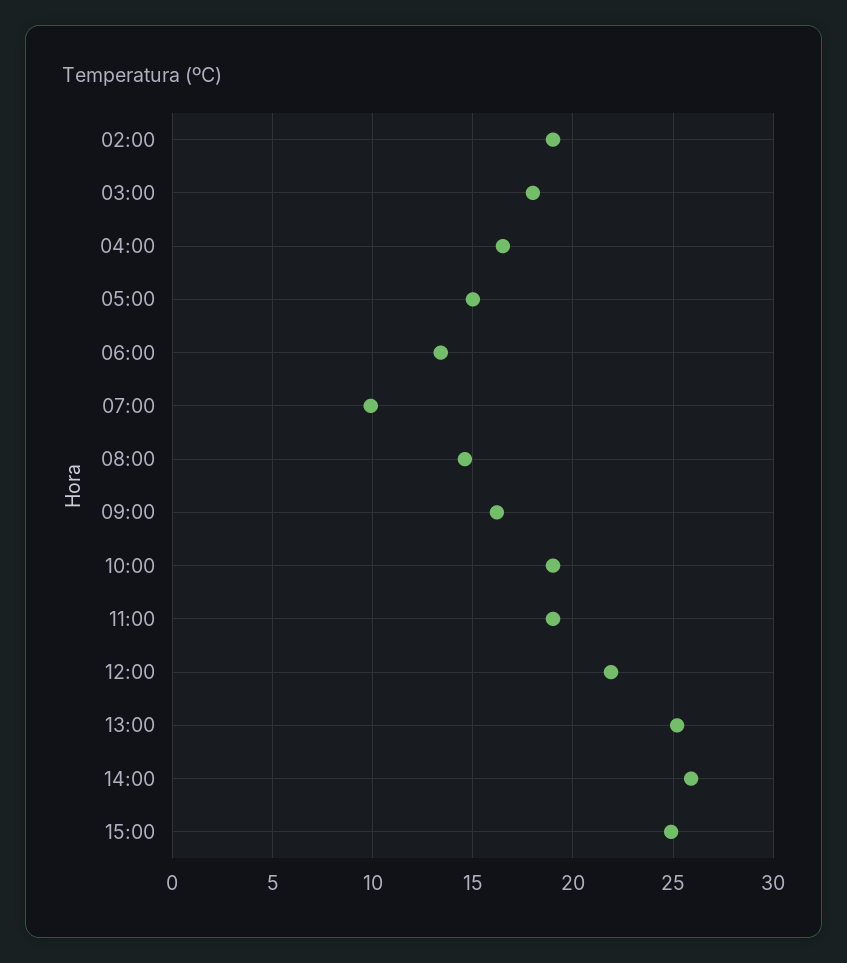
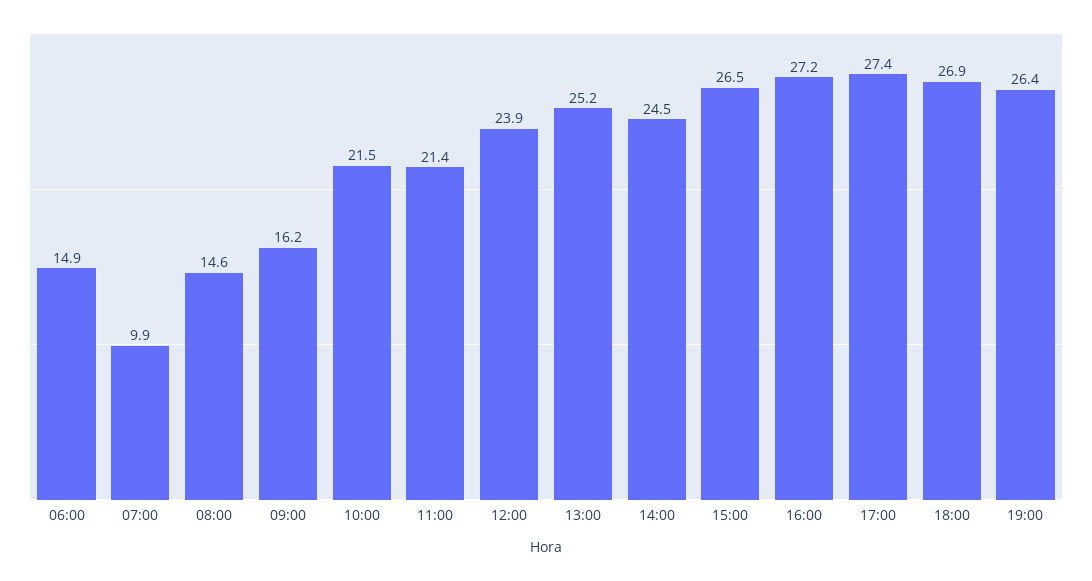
02:00: 19 -> none
03:00: 18 -> none
04:00: 16.5 -> none
05:00: 15 -> none
06:00: 13.5 -> 14.9
10:00: 19 -> 21.5
11:00: 19 -> 21.4
12:00: 22 -> 23.9
14:00: 26 -> 24.5
15:00: 25 -> 26.5
16:00: none -> 27.2
17:00: none -> 27.4
18:00: none -> 26.9
19:00: none -> 26.4

